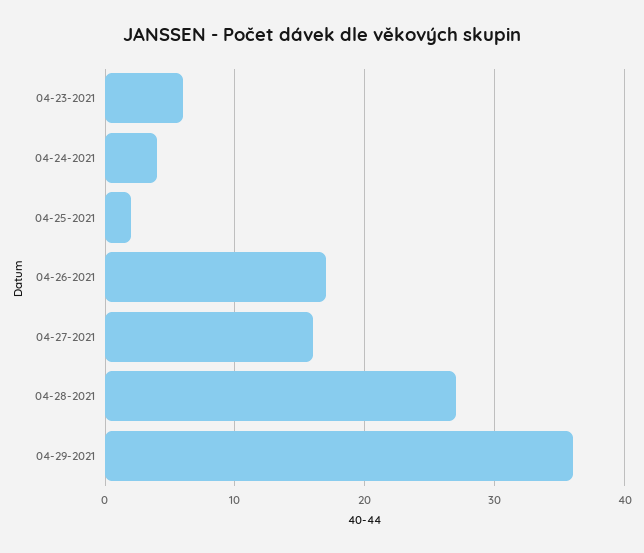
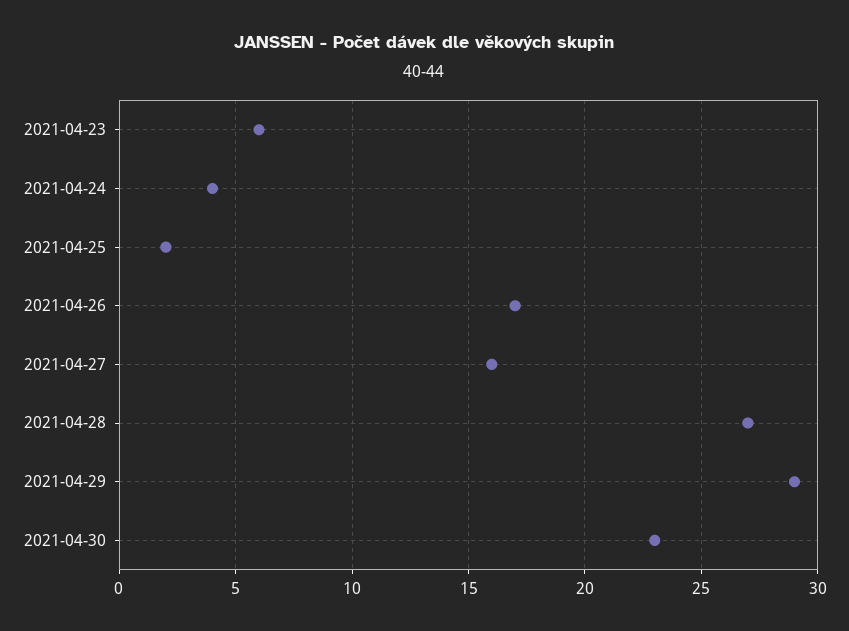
04-29-2021: 36 -> 29
2021-04-30: none -> 23

